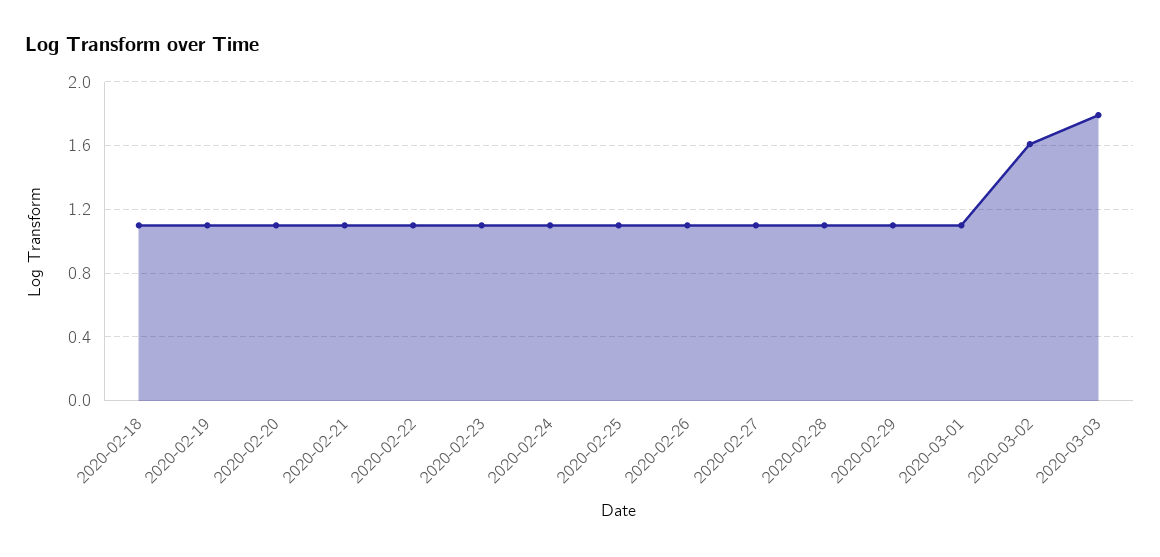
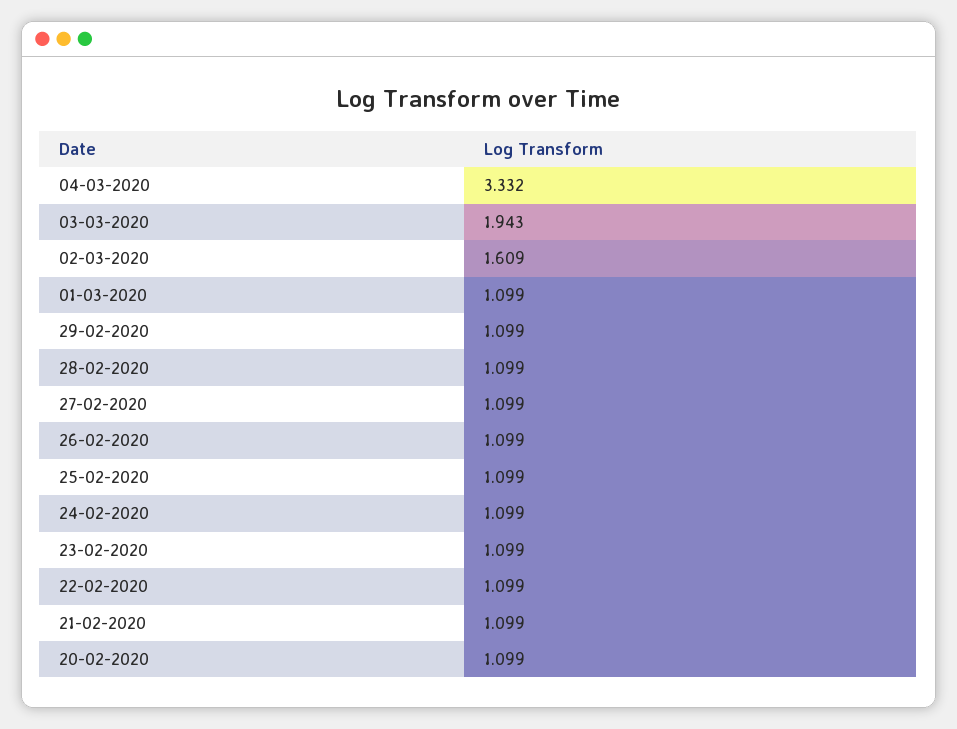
2020-02-18: 1.1 -> none
2020-02-19: 1.1 -> none
2020-03-03: 1.8 -> 1.943
04-03-2020: none -> 3.332

